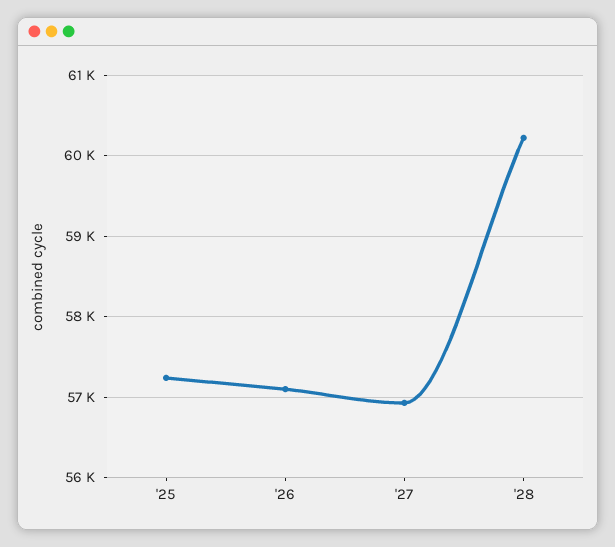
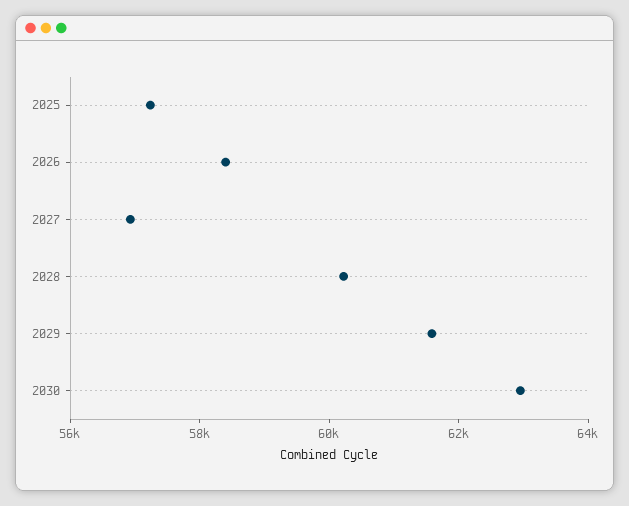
'26: 57100 -> 58500
2029: none -> 61500
2030: none -> 63000

